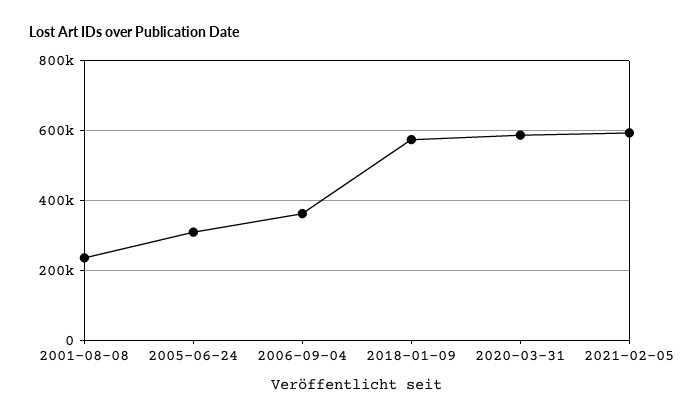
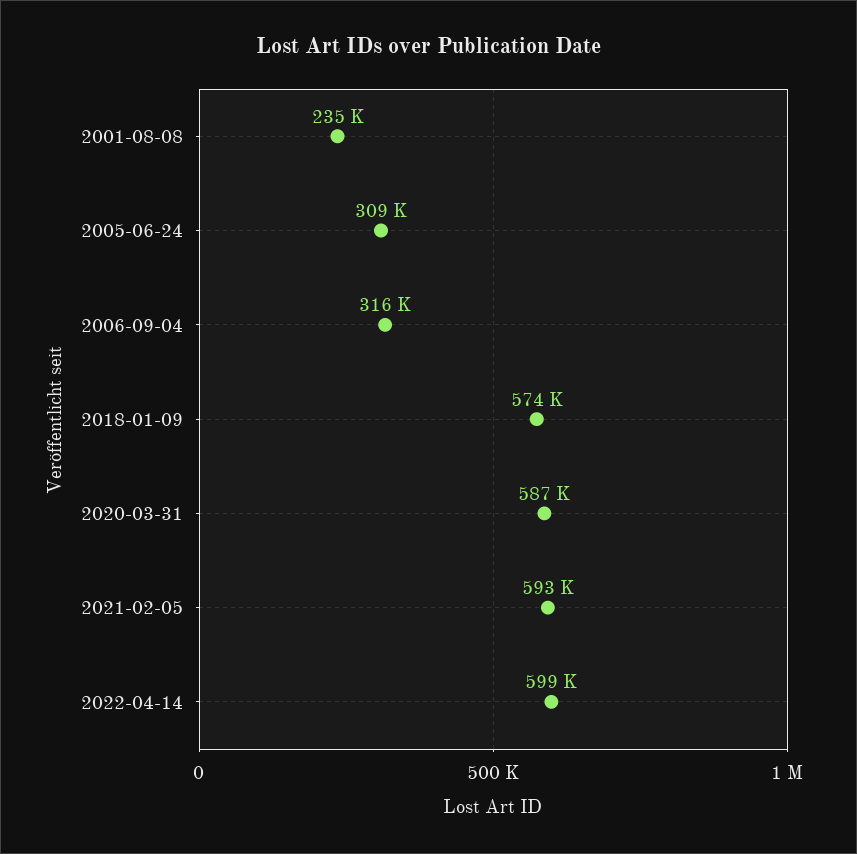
2006-09-04: 360000 -> 316000
2022-04-14: none -> 599000

